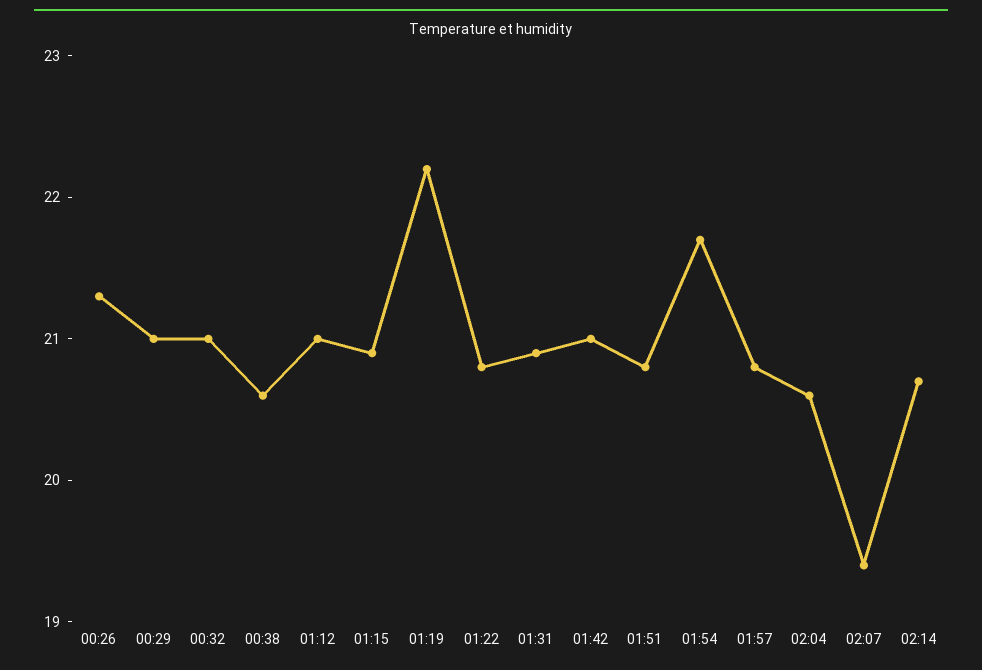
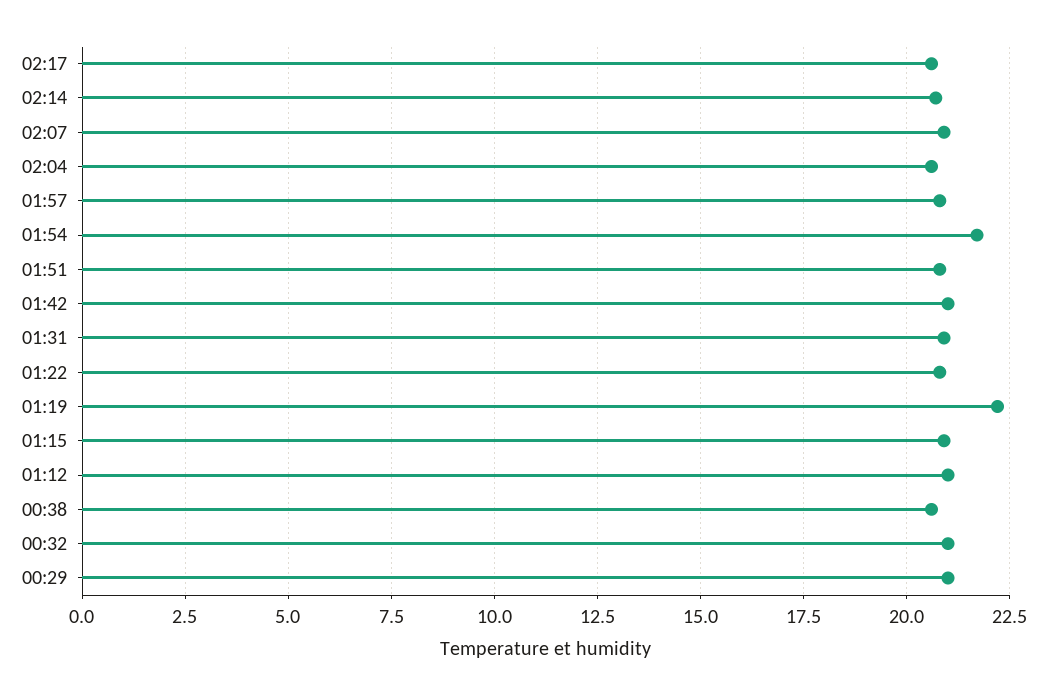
00:26: 21.3 -> none
02:07: 19.4 -> 21
02:17: none -> 20.5

